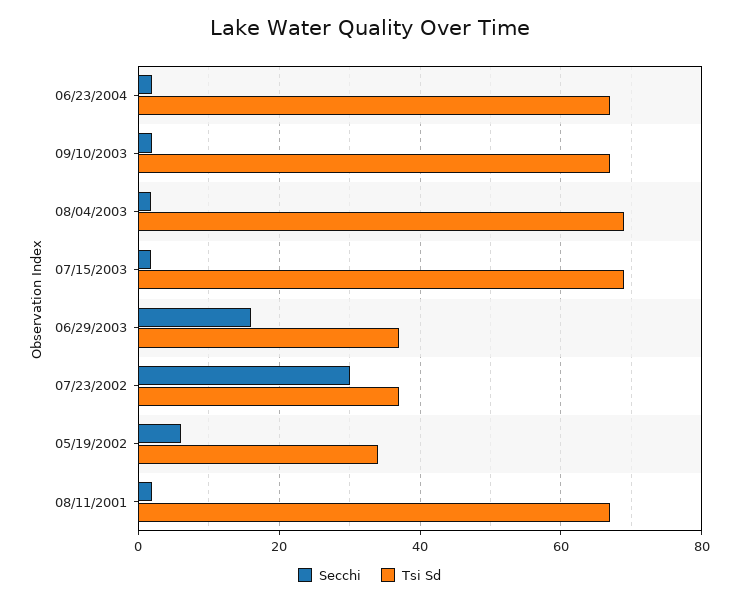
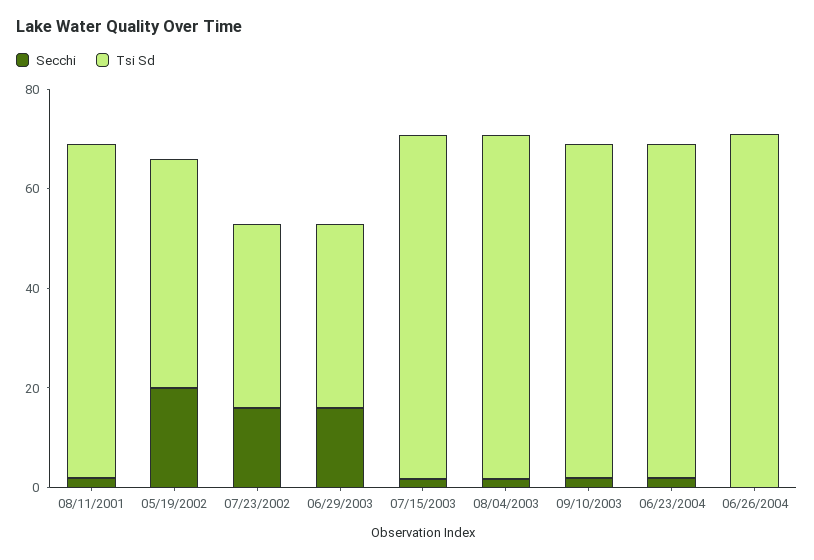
Secchi, 07/23/2002: 30 -> 15
Secchi, 05/19/2002: 6 -> 20
Tsi Sd, 05/19/2002: 34 -> 45
Secchi, 06/26/2004: none -> 0
Tsi Sd, 06/26/2004: none -> 70

